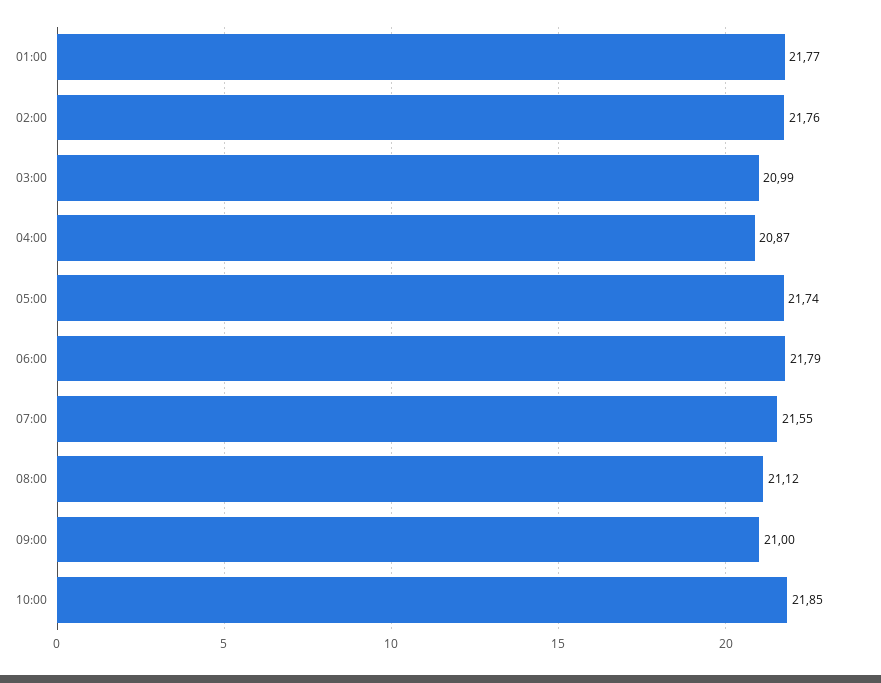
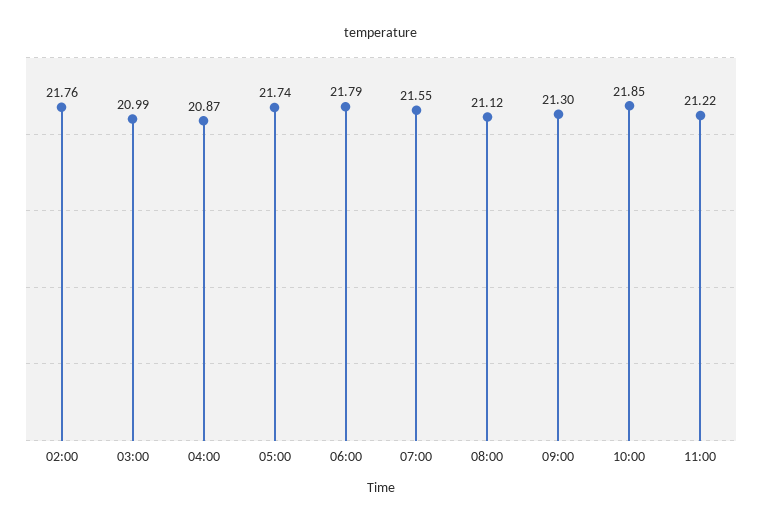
01:00: 21.77 -> none
09:00: 21 -> 21.3
11:00: none -> 21.22

